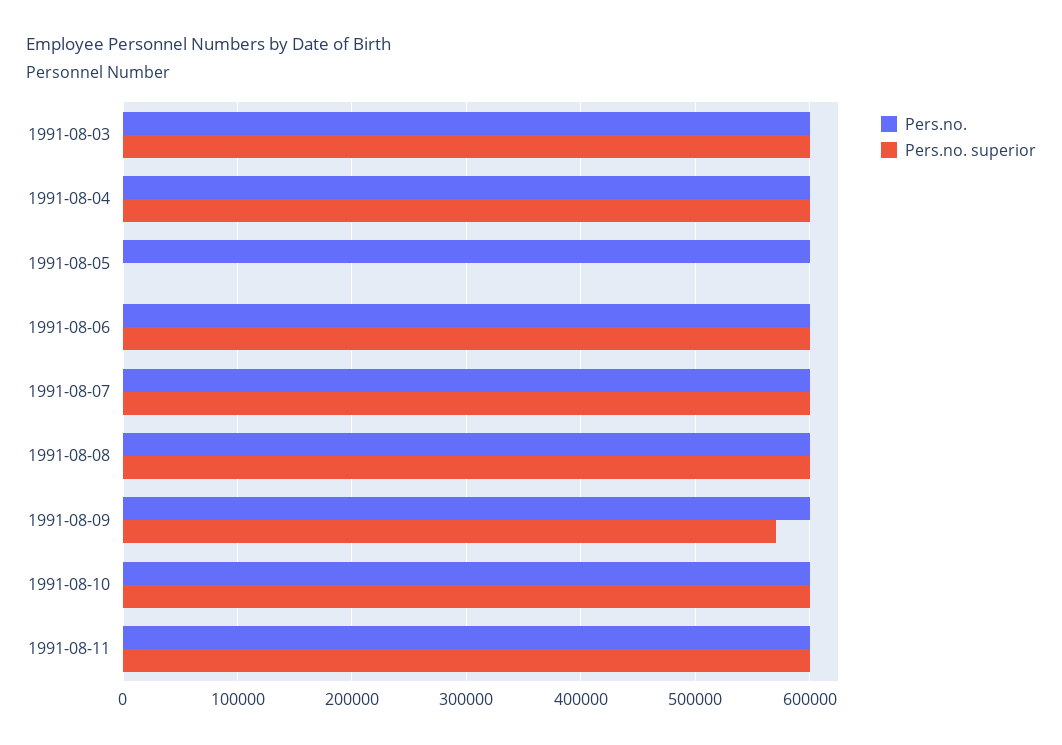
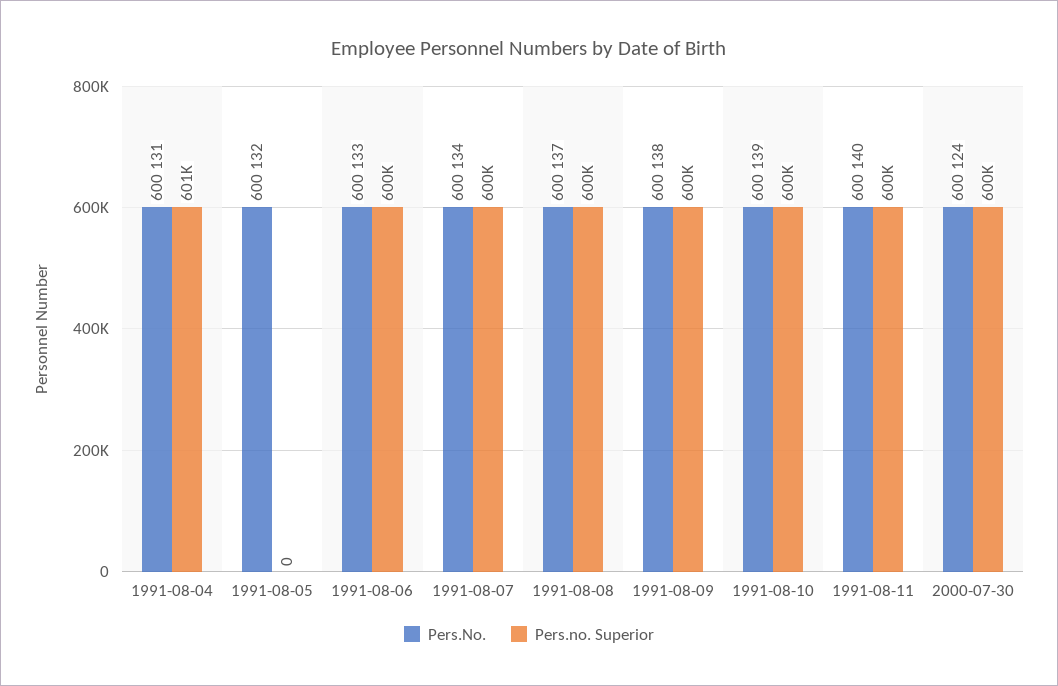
Pers.no., 1991-08-03: 600000 -> none
Pers.no. superior, 1991-08-03: 600000 -> none
Pers.no. superior, 1991-08-09: 570000 -> 600000
Pers.no., 2000-07-30: none -> 600124
Pers.no. superior, 2000-07-30: none -> 600000

